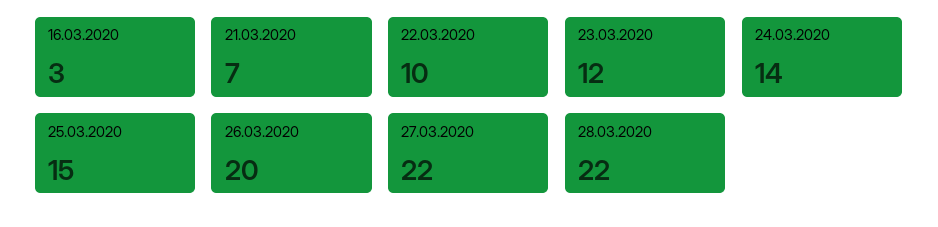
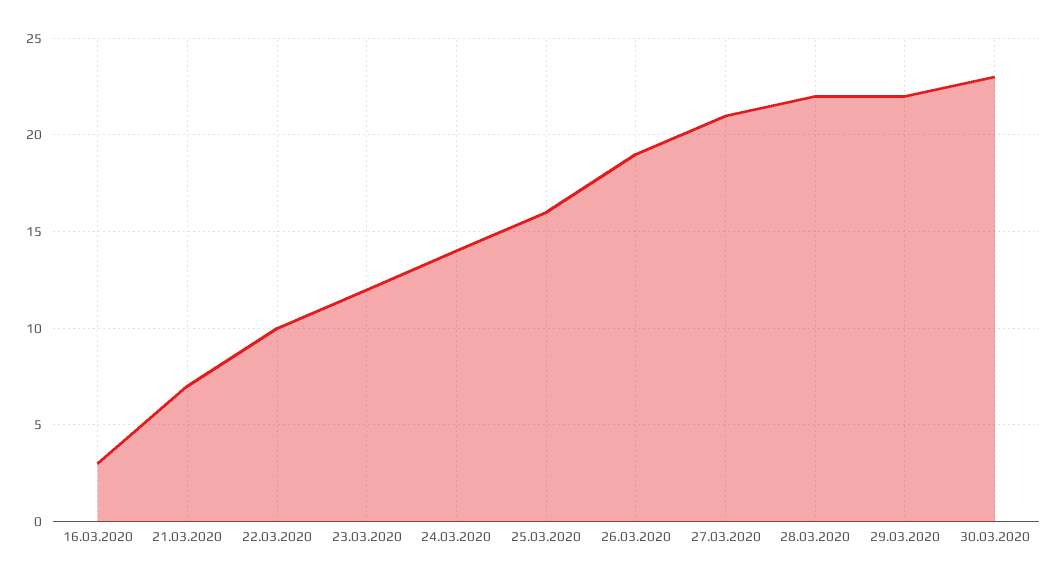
25.03.2020: 15 -> 16
26.03.2020: 20 -> 19
27.03.2020: 22 -> 21
29.03.2020: none -> 22
30.03.2020: none -> 23

